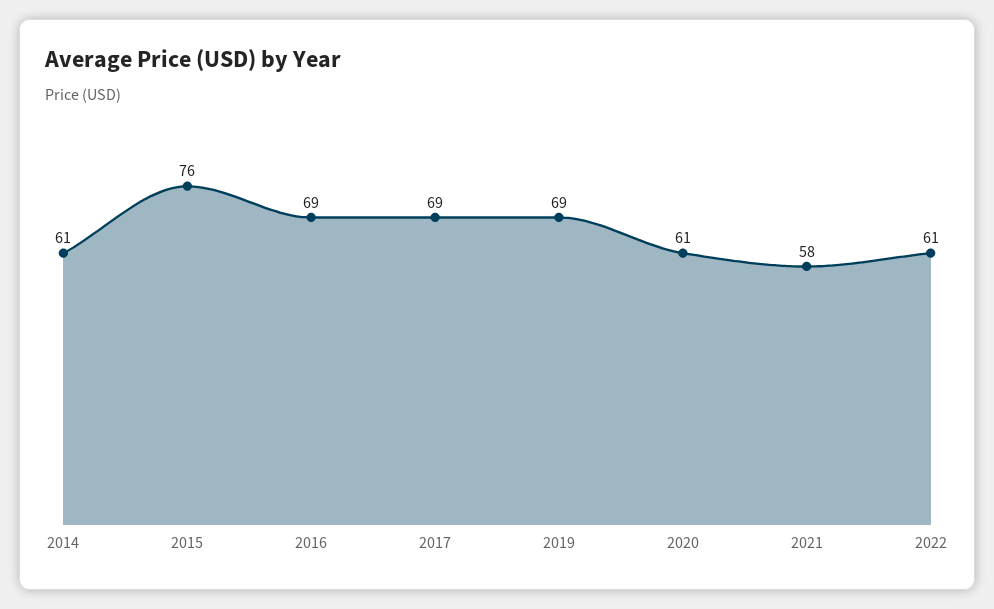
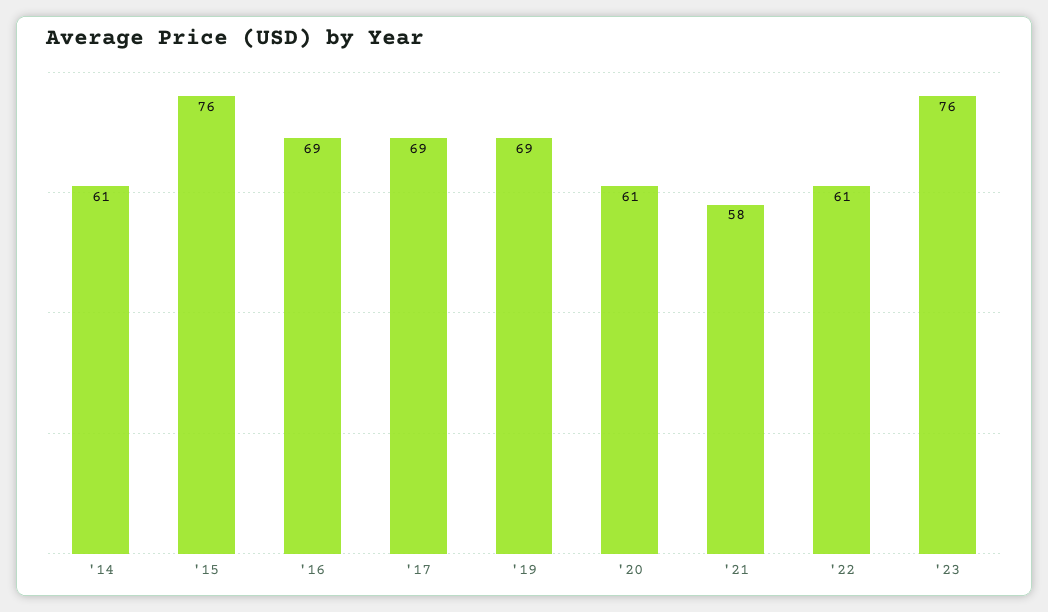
'23: none -> 76

